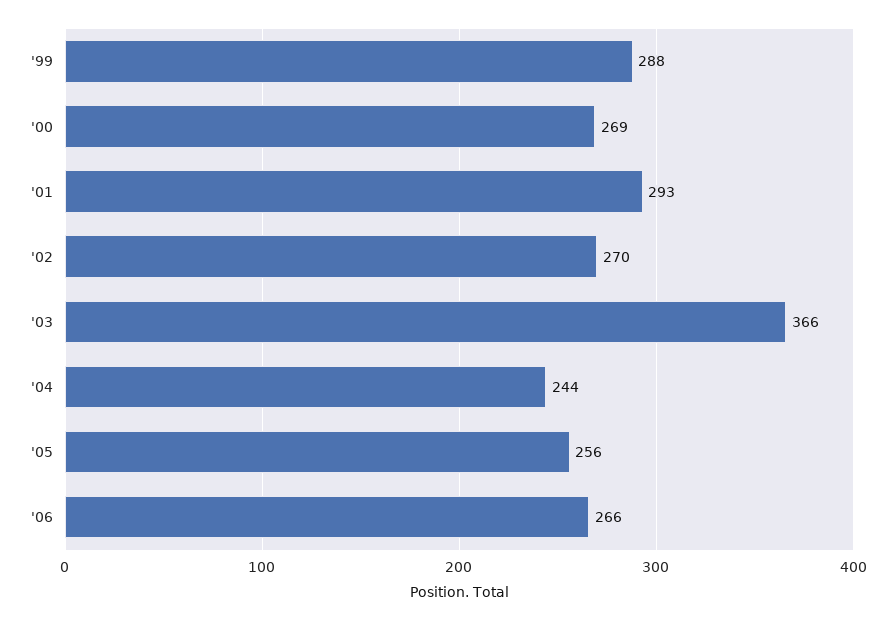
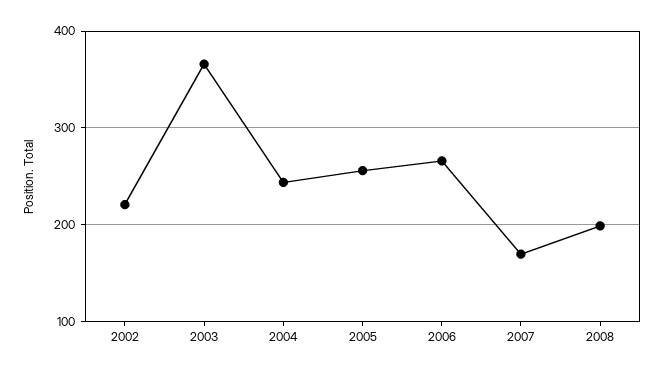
'99: 288 -> none
'00: 269 -> none
'01: 293 -> none
'02: 270 -> 220
2007: none -> 170
2008: none -> 200

